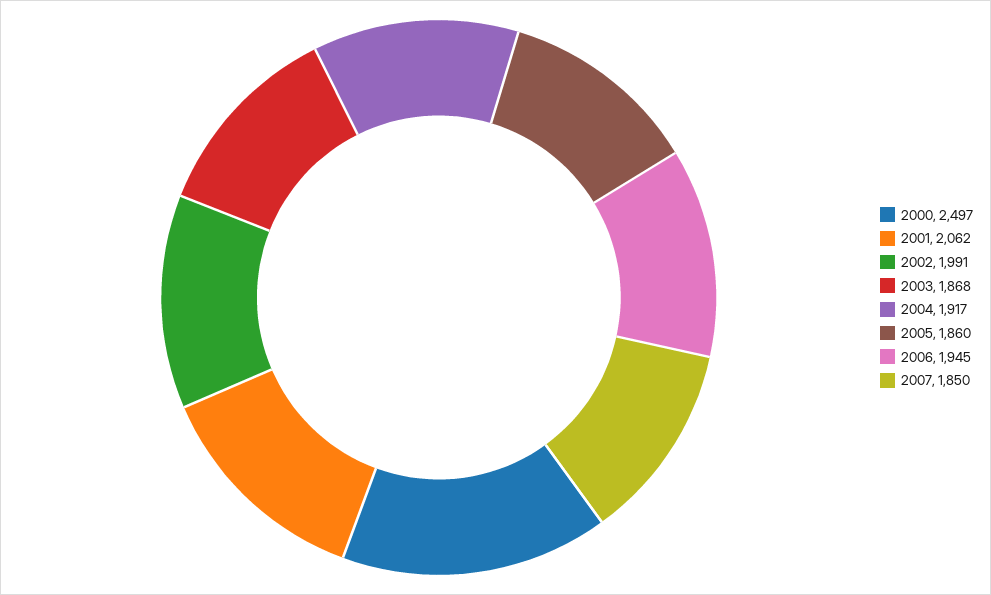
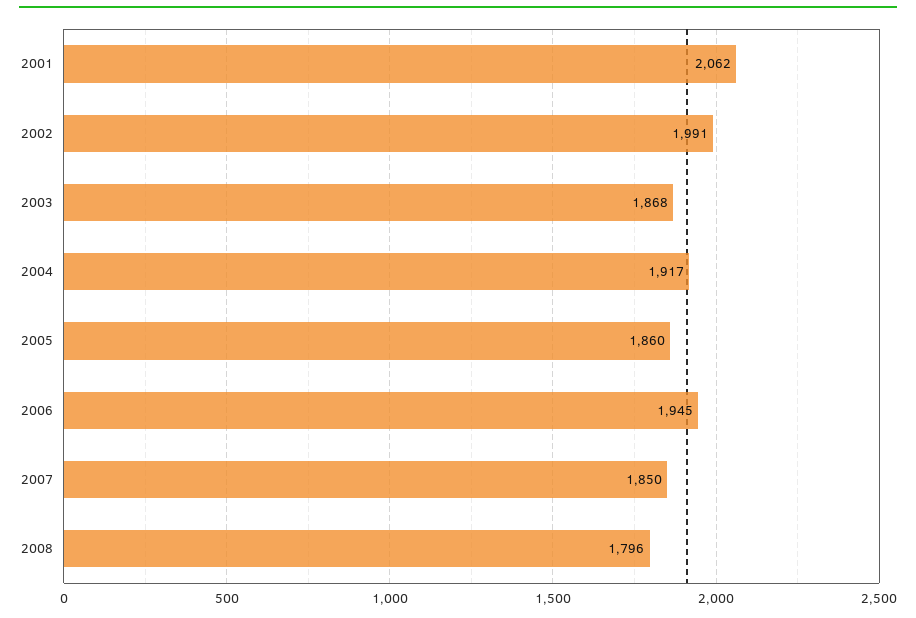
2000: 2497 -> none
2008: none -> 1796

